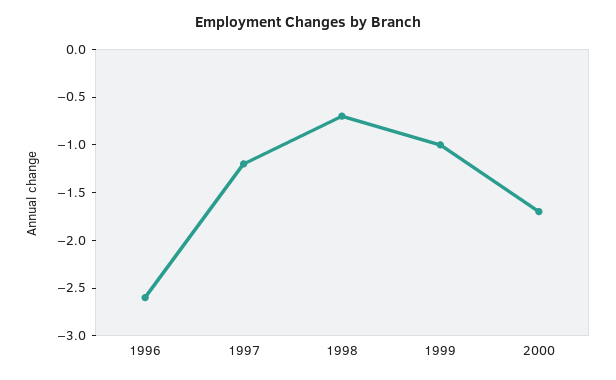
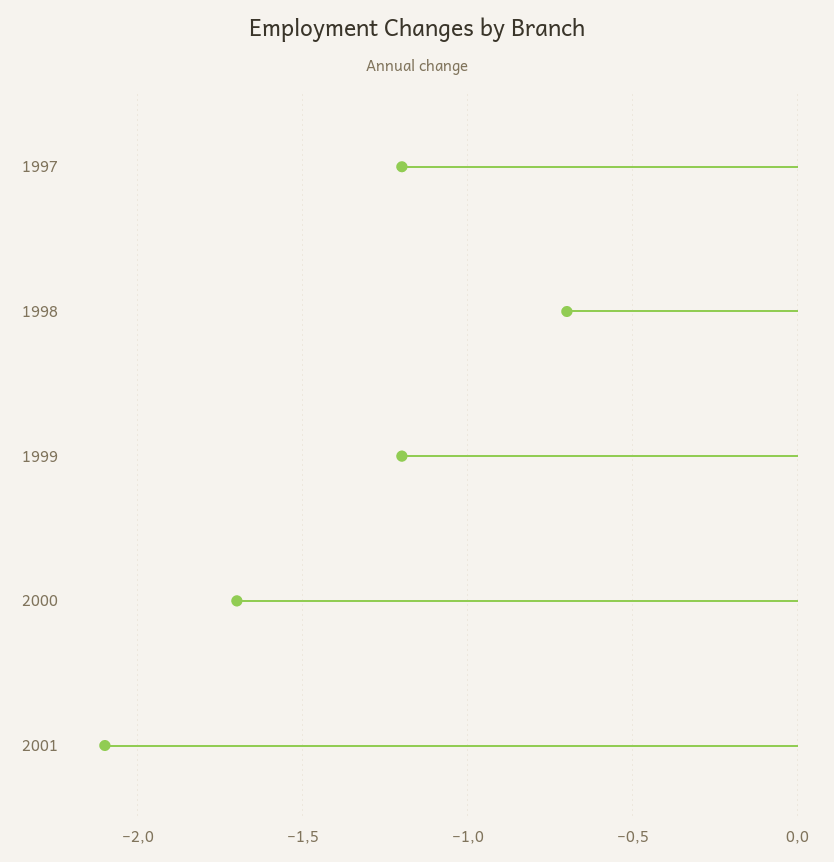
1996: -2.6 -> none
1999: -1 -> -1.2
2001: none -> -2.1

